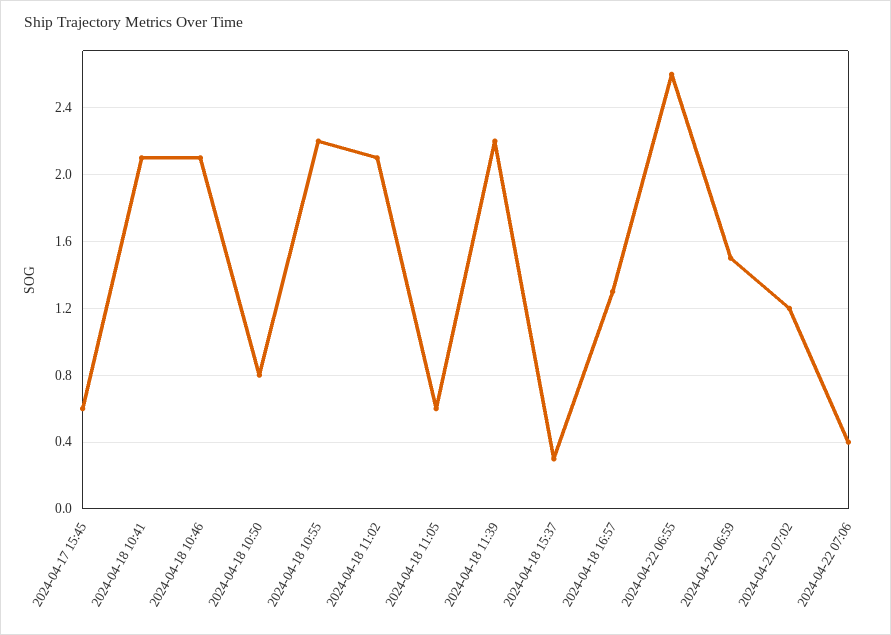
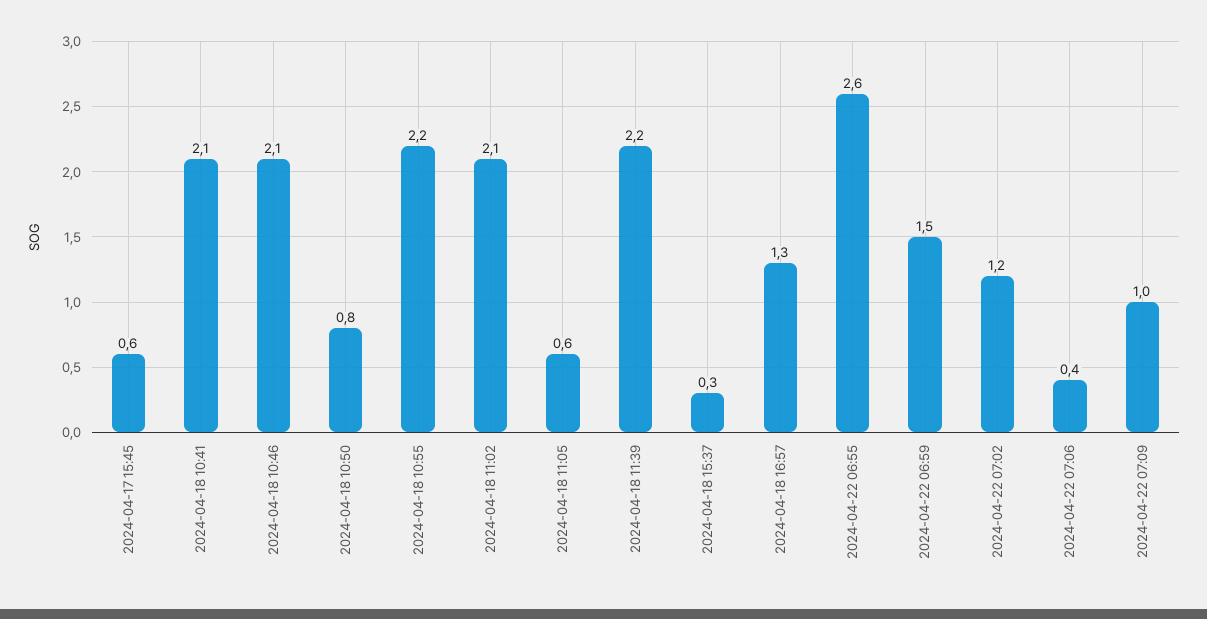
2024-04-22 07:09: none -> 1

